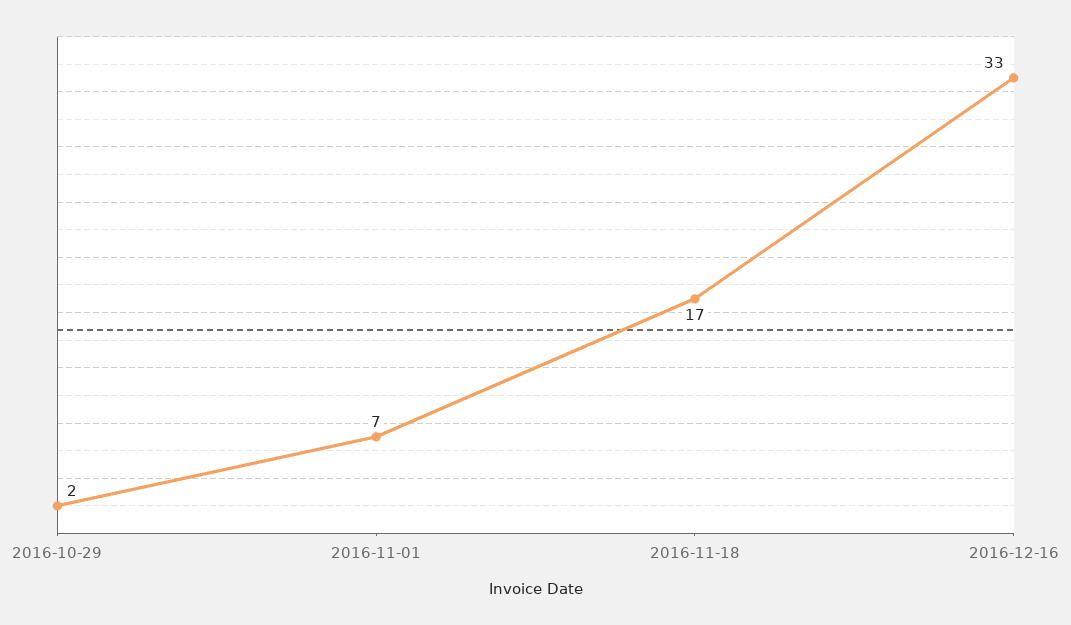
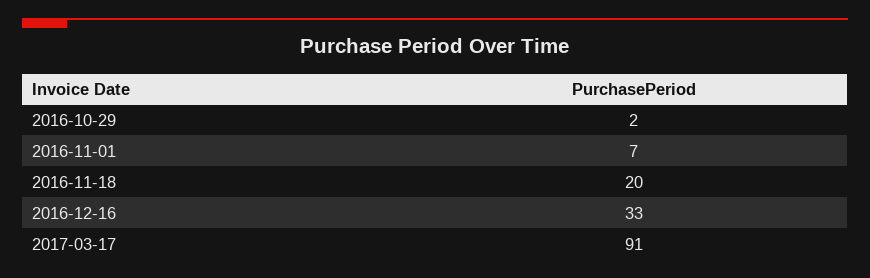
2016-11-18: 17 -> 20
2017-03-17: none -> 91

